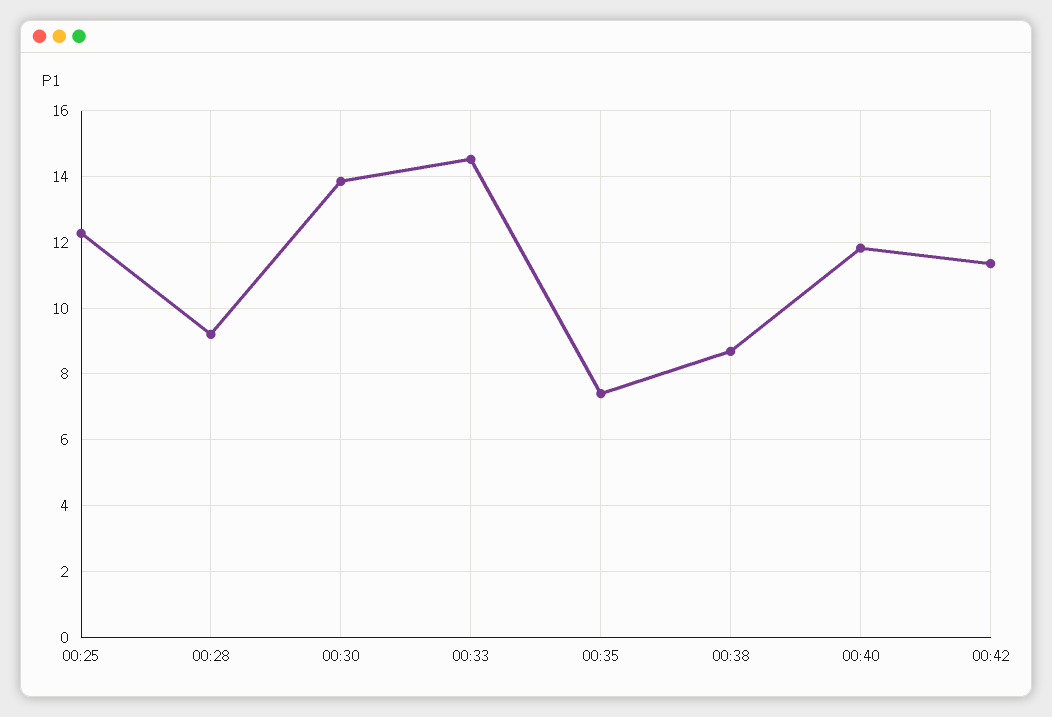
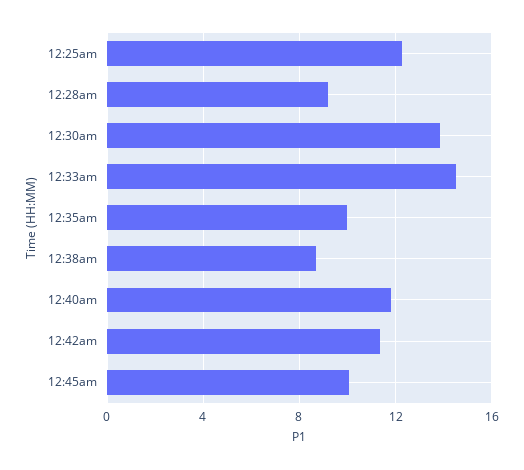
00:35: 7.4 -> 10
12:45am: none -> 10

